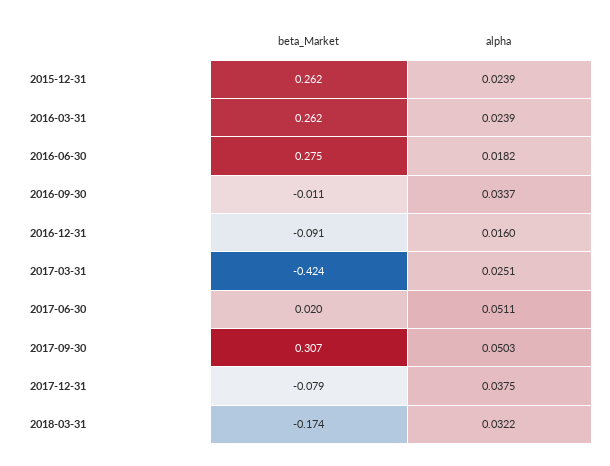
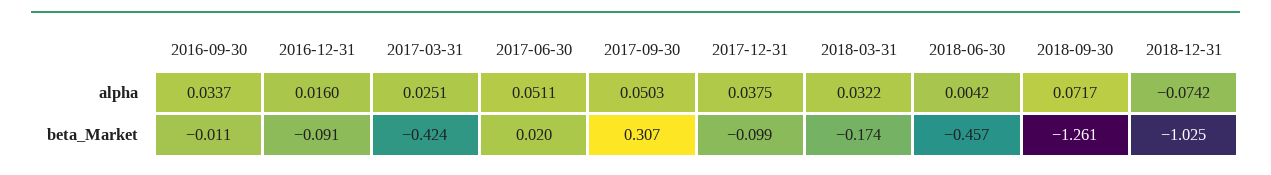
beta_Market, 2015-12-31: 0.262 -> none
alpha, 2015-12-31: 0.0239 -> none
beta_Market, 2016-03-31: 0.262 -> none
alpha, 2016-03-31: 0.0239 -> none
beta_Market, 2016-06-30: 0.275 -> none
alpha, 2016-06-30: 0.0182 -> none
beta_Market, 2017-12-31: -0.079 -> -0.099
alpha, 2018-06-30: none -> 0.0042
alpha, 2018-09-30: none -> 0.0717
alpha, 2018-12-31: none -> -0.0742
beta_Market, 2018-06-30: none -> -0.457
beta_Market, 2018-09-30: none -> -1.261
beta_Market, 2018-12-31: none -> -1.025

